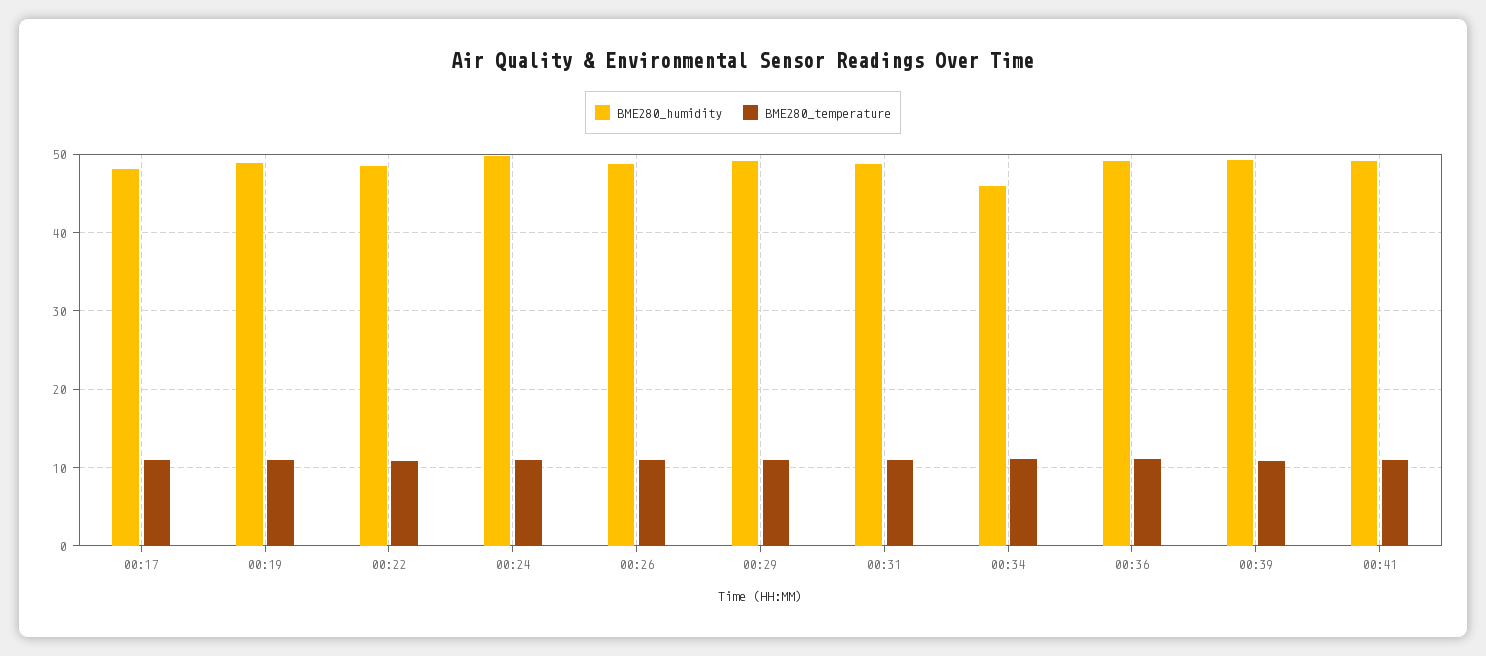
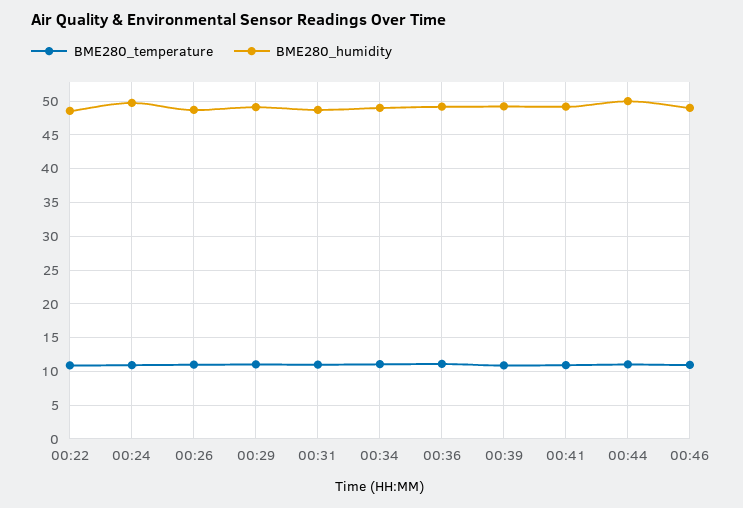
BME280_humidity, 00:17: 48 -> none
BME280_temperature, 00:17: 11 -> none
BME280_humidity, 00:19: 49 -> none
BME280_temperature, 00:19: 11 -> none
BME280_humidity, 00:34: 46 -> 49
BME280_temperature, 00:44: none -> 11
BME280_humidity, 00:44: none -> 50
BME280_temperature, 00:46: none -> 11
BME280_humidity, 00:46: none -> 49

